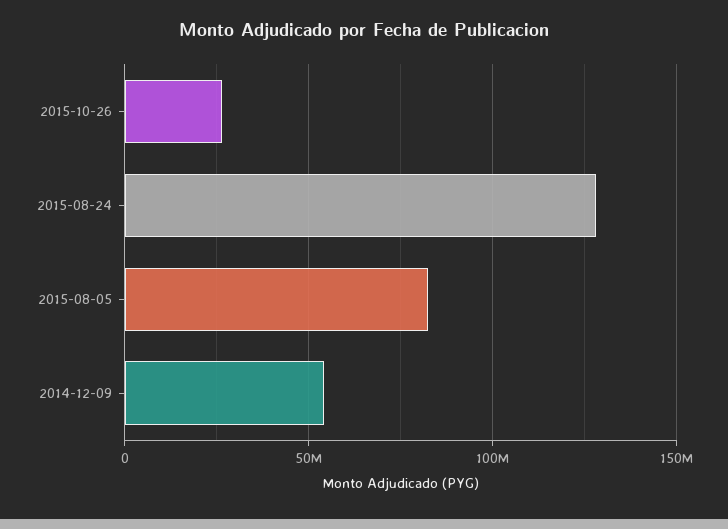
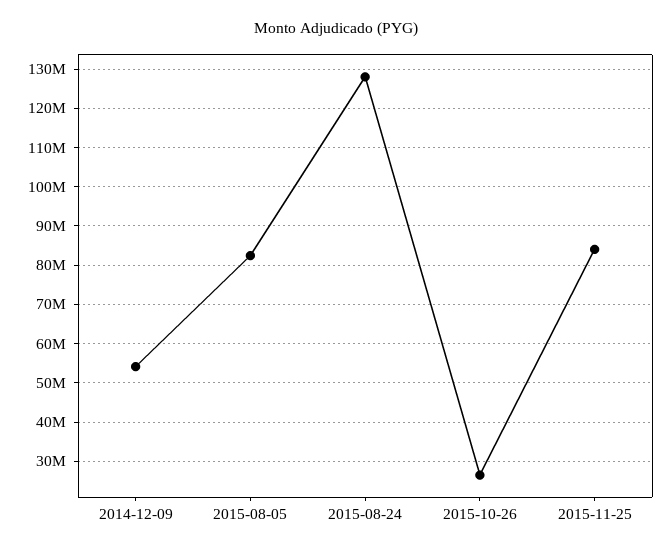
2015-11-25: none -> 84000000

